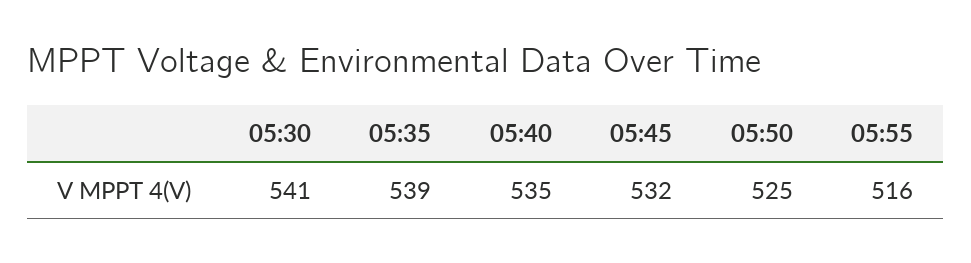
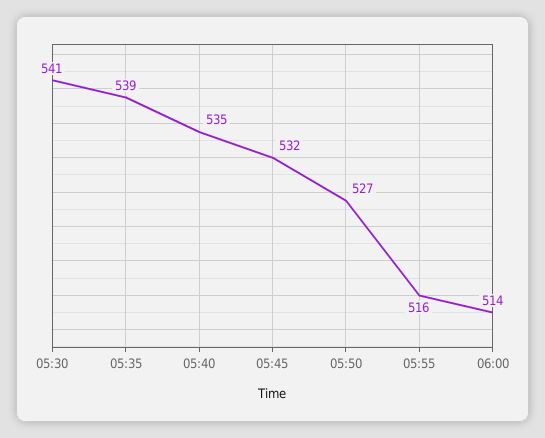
05:50: 525 -> 527
06:00: none -> 514

